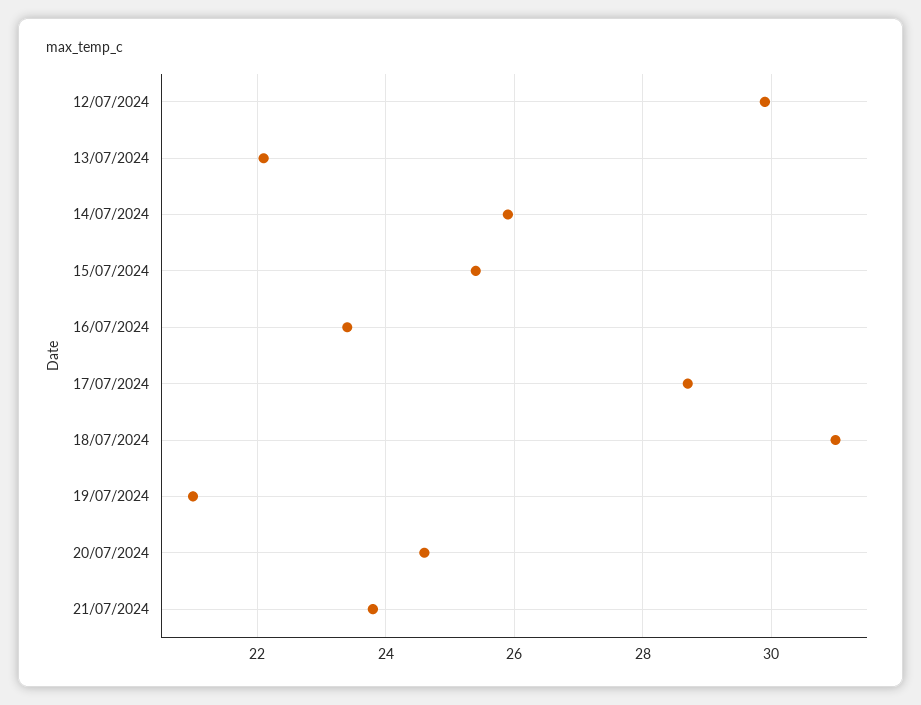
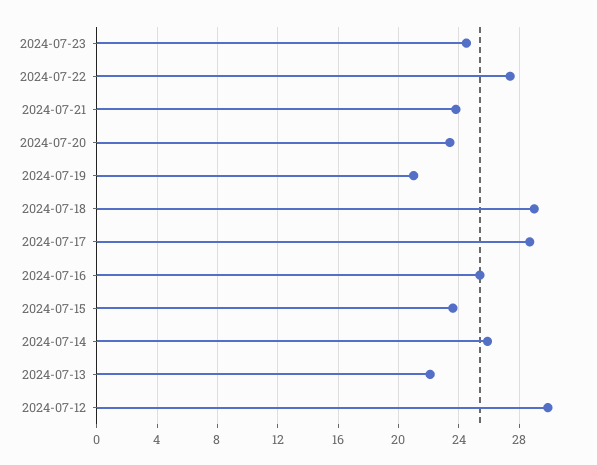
15/07/2024: 25.5 -> 23.5
16/07/2024: 23.5 -> 25.5
18/07/2024: 31 -> 29
20/07/2024: 24.5 -> 23.5
2024-07-23: none -> 24.5
2024-07-22: none -> 27.5

